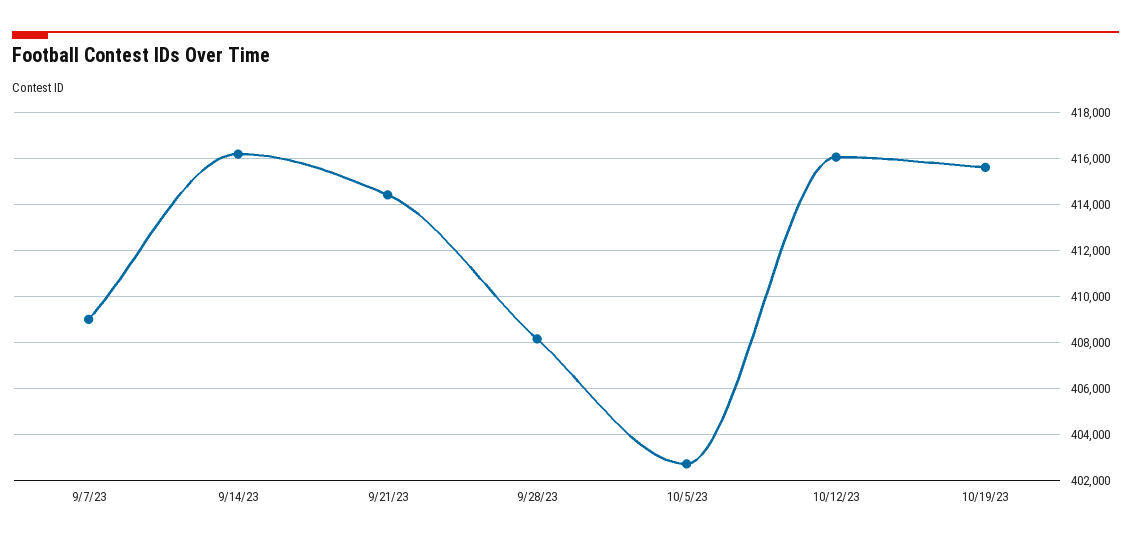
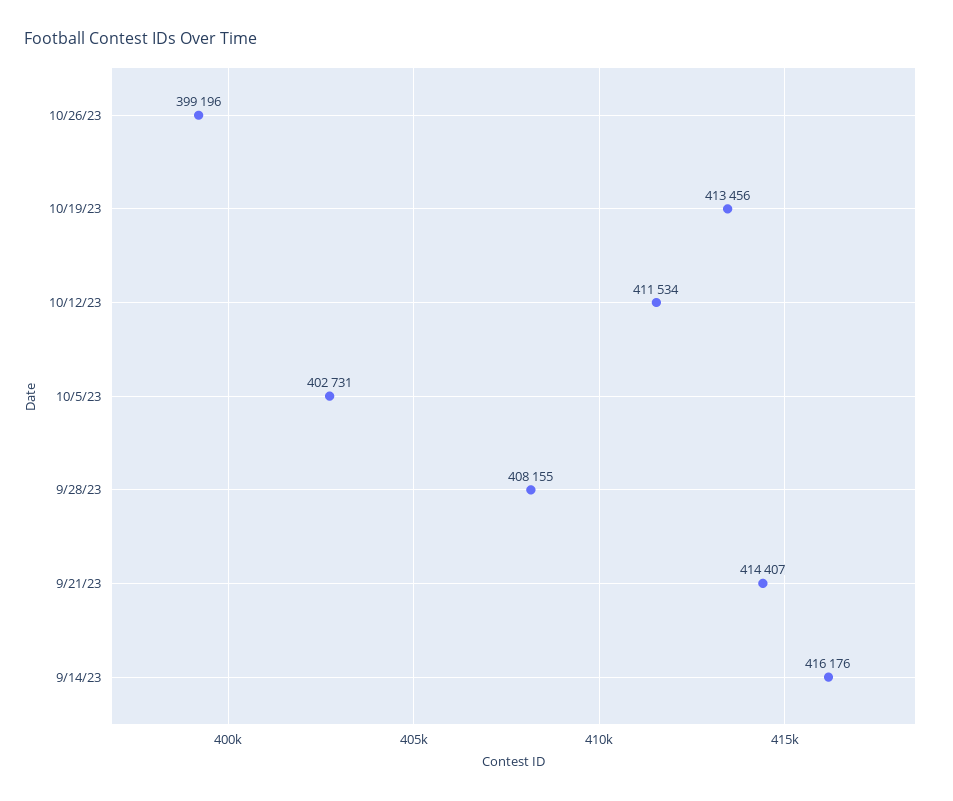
9/7/23: 409000 -> none
10/12/23: 416000 -> 411534
10/19/23: 415500 -> 413456
10/26/23: none -> 399196

